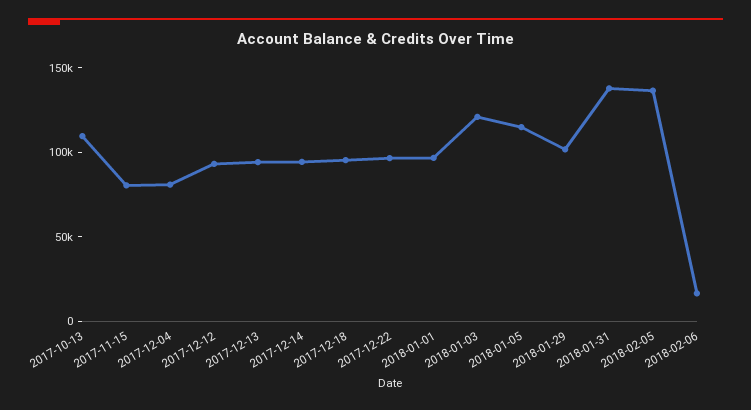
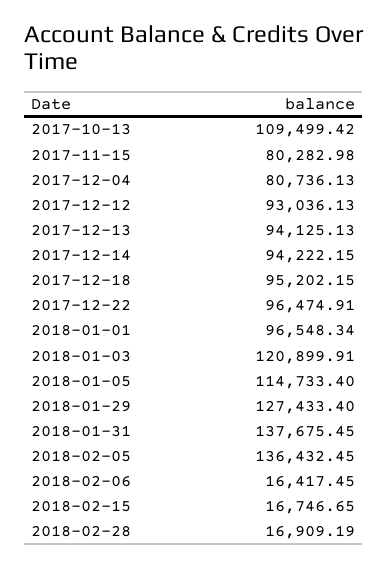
2018-01-29: 100000 -> 127433.4
2018-02-15: none -> 16746.65
2018-02-28: none -> 16909.19

